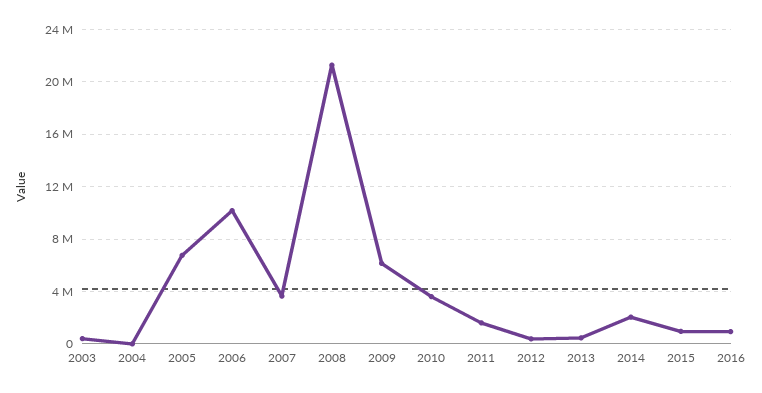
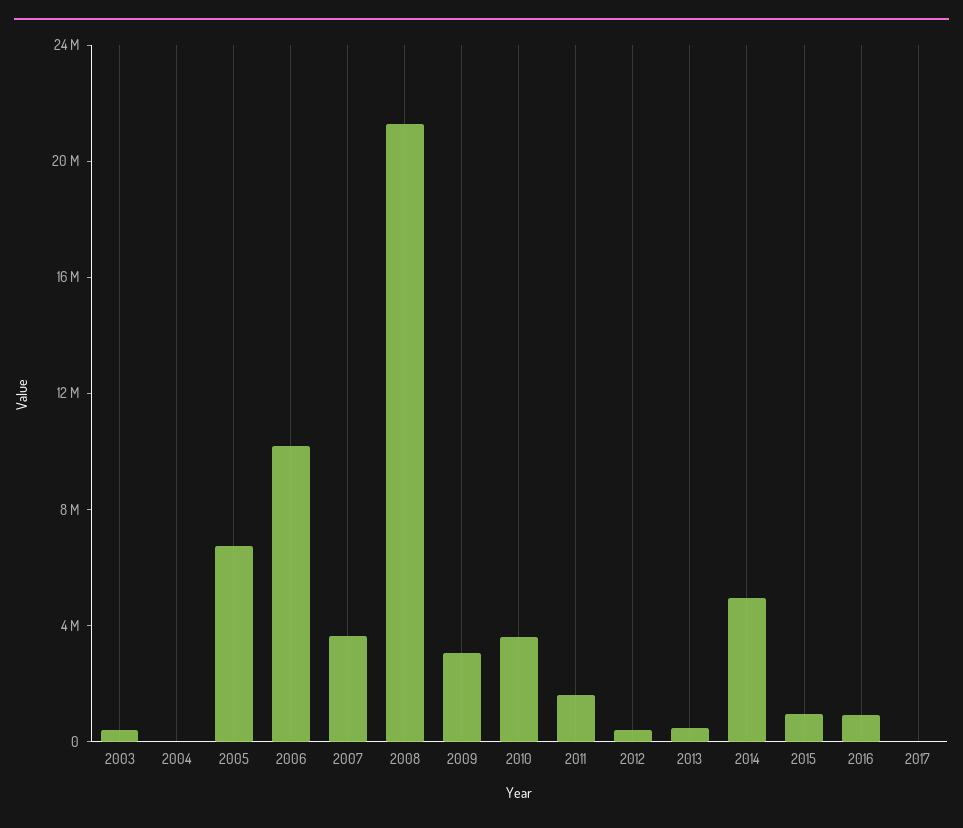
2009: 6000000 -> 3000000
2014: 2000000 -> 5000000
2017: none -> 0

